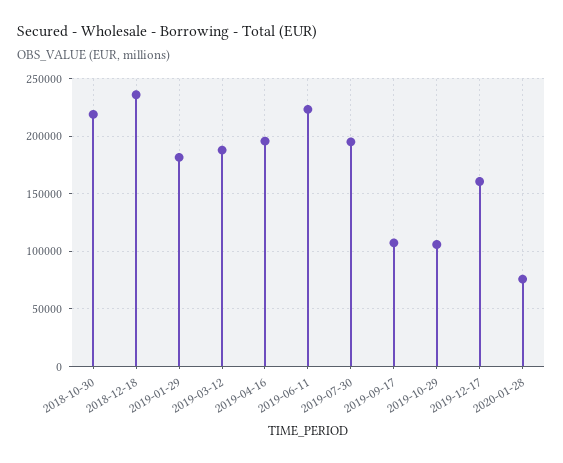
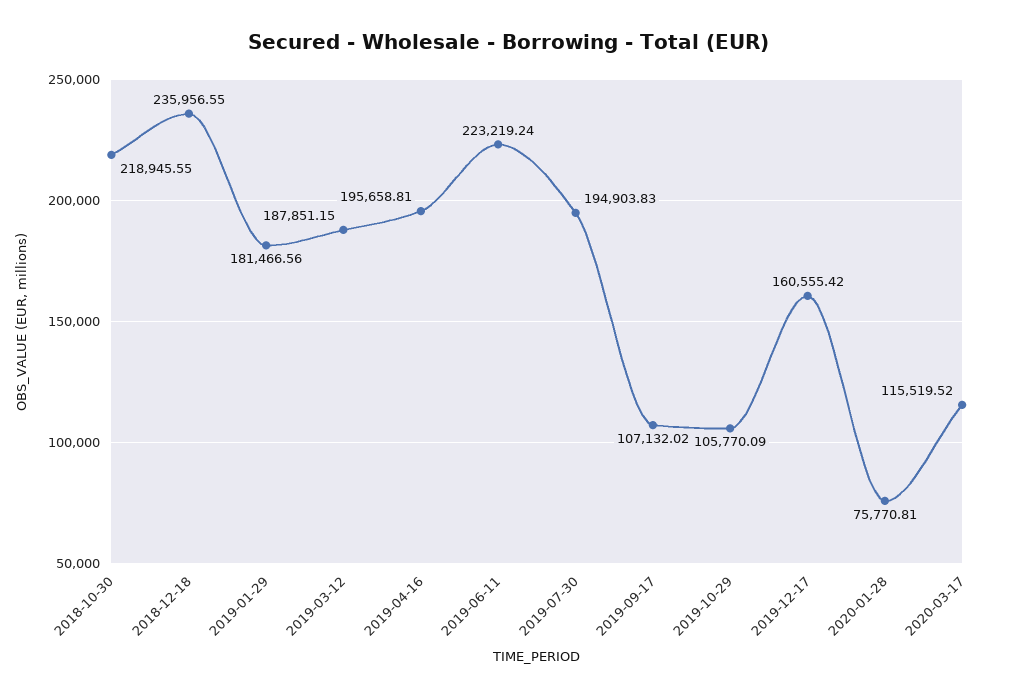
2020-03-17: none -> 115519.52

